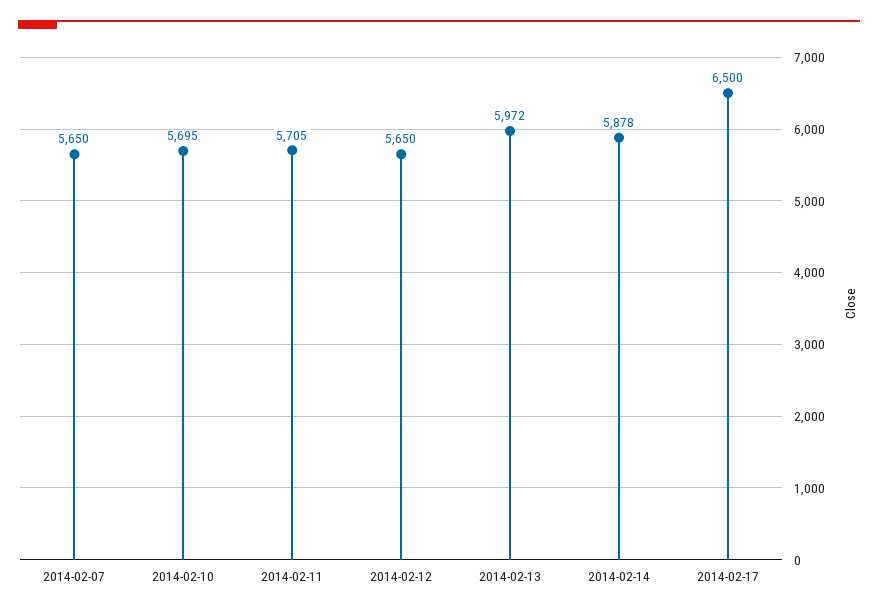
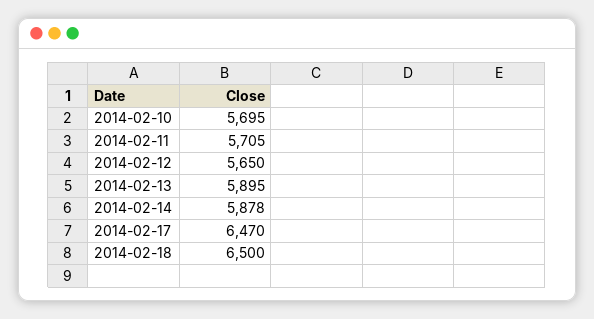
2014-02-07: 5650 -> none
2014-02-13: 5972 -> 5895
2014-02-17: 6500 -> 6470
2014-02-18: none -> 6500

